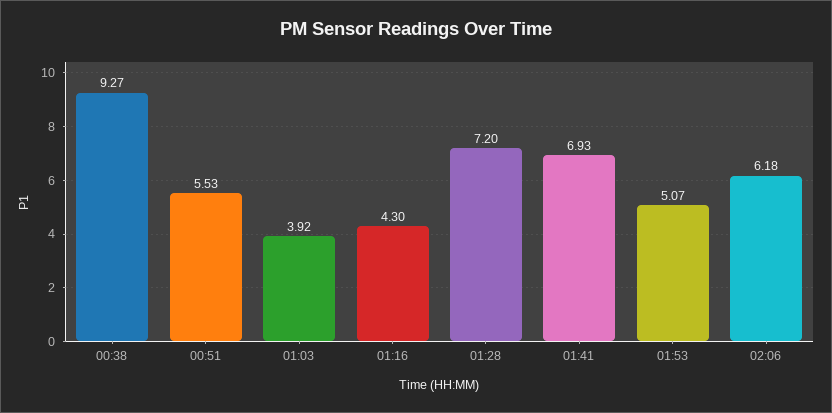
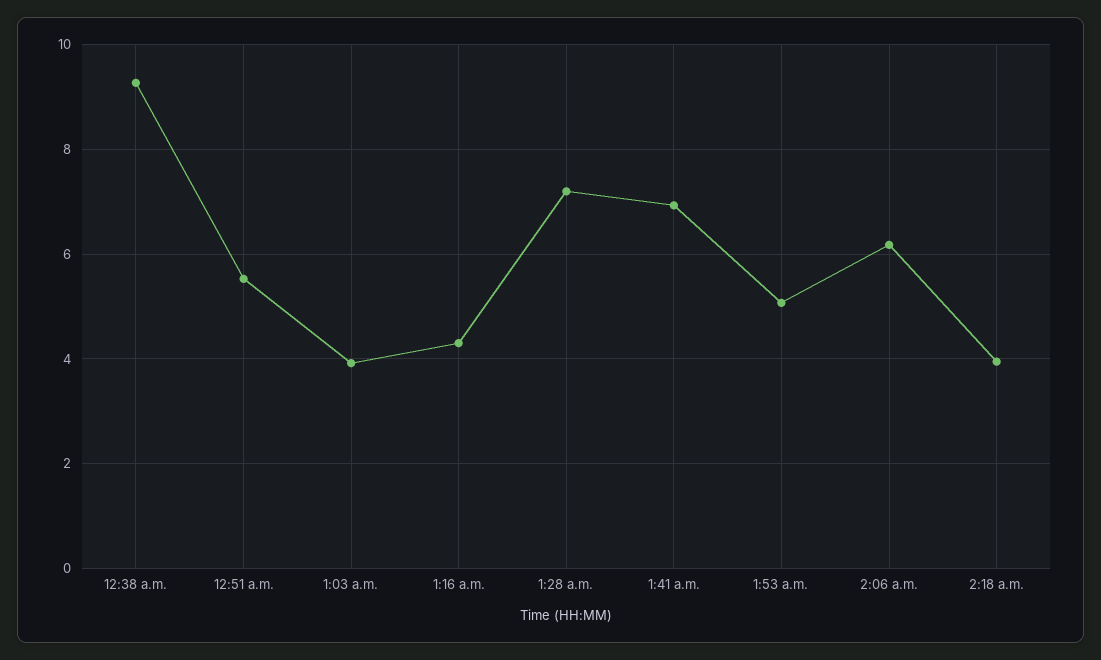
2:18 a.m.: none -> 4

